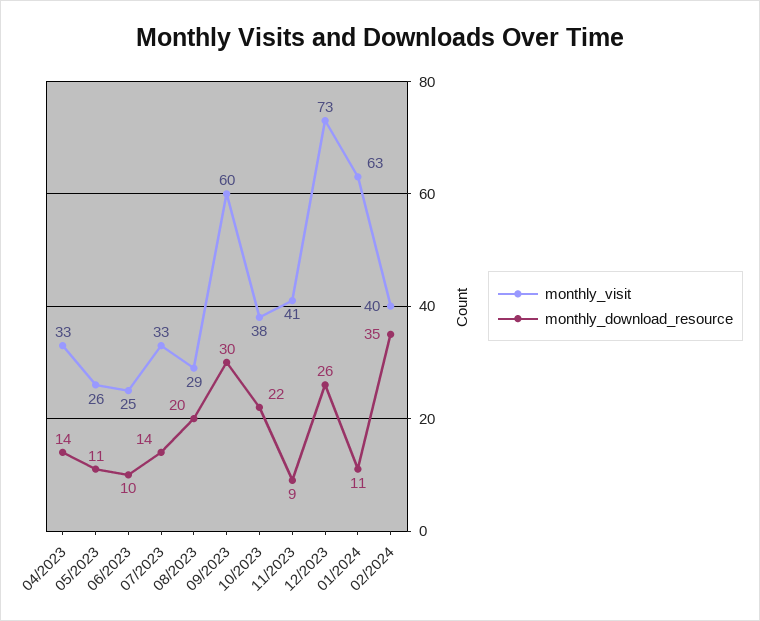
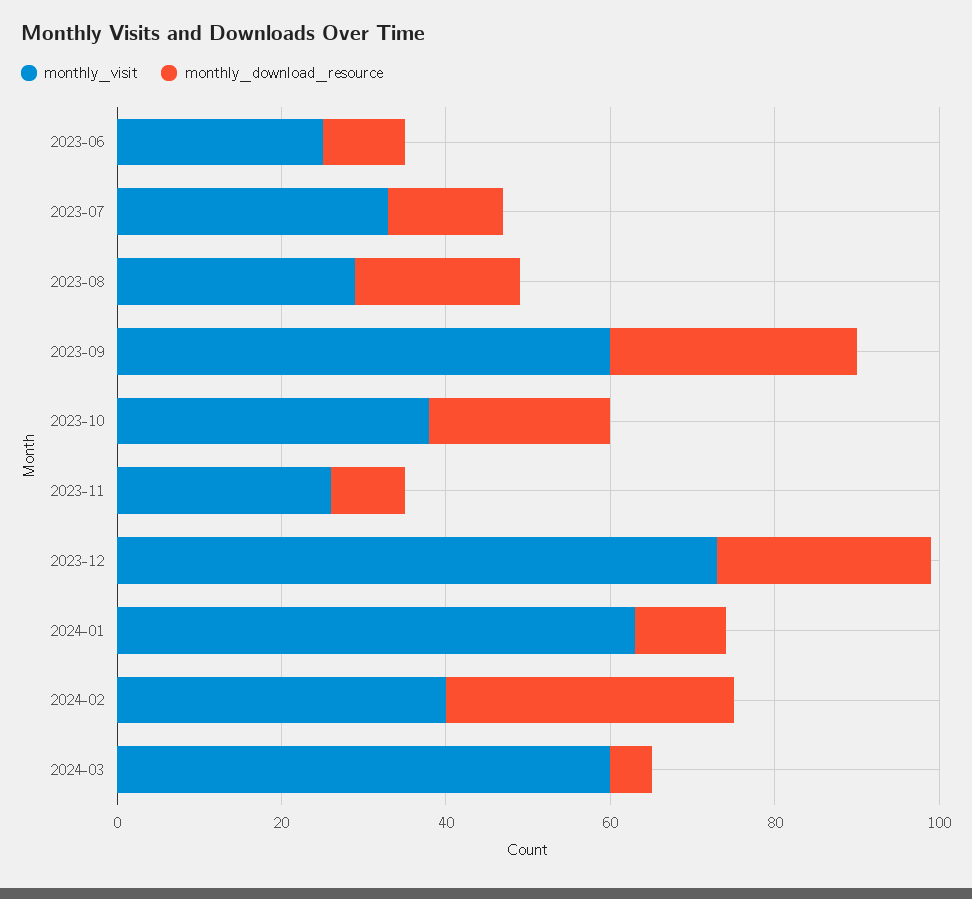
monthly_visit, 04/2023: 33 -> none
monthly_download_resource, 04/2023: 14 -> none
monthly_visit, 05/2023: 26 -> none
monthly_download_resource, 05/2023: 11 -> none
monthly_visit, 11/2023: 41 -> 25
monthly_visit, 2024-03: none -> 60
monthly_download_resource, 2024-03: none -> 5

